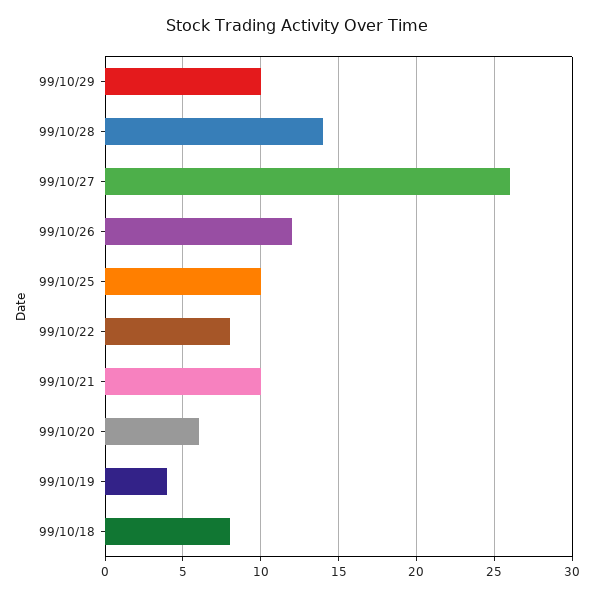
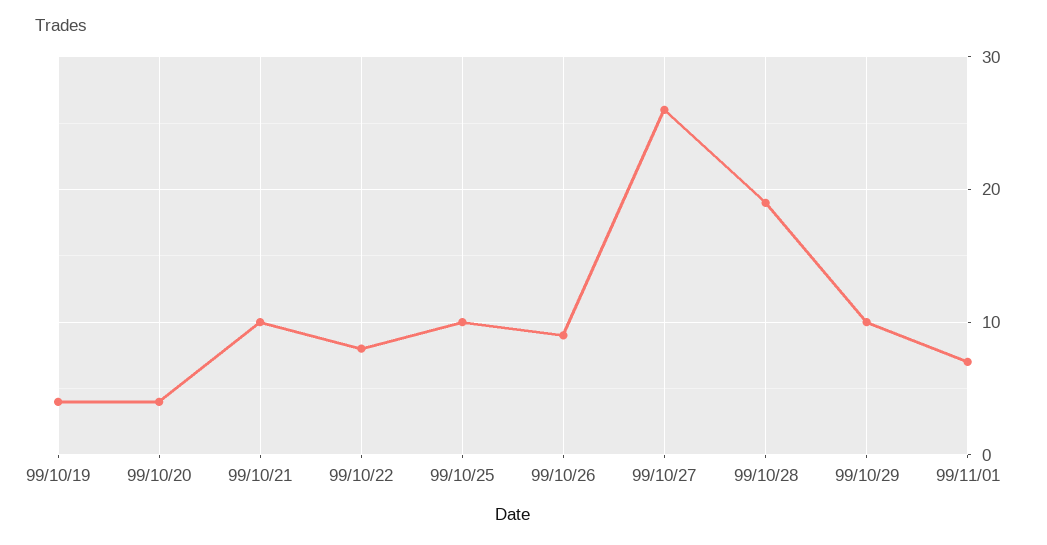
99/10/28: 14 -> 19
99/10/26: 12 -> 9
99/10/20: 6 -> 4
99/10/18: 8 -> none
99/11/01: none -> 7

